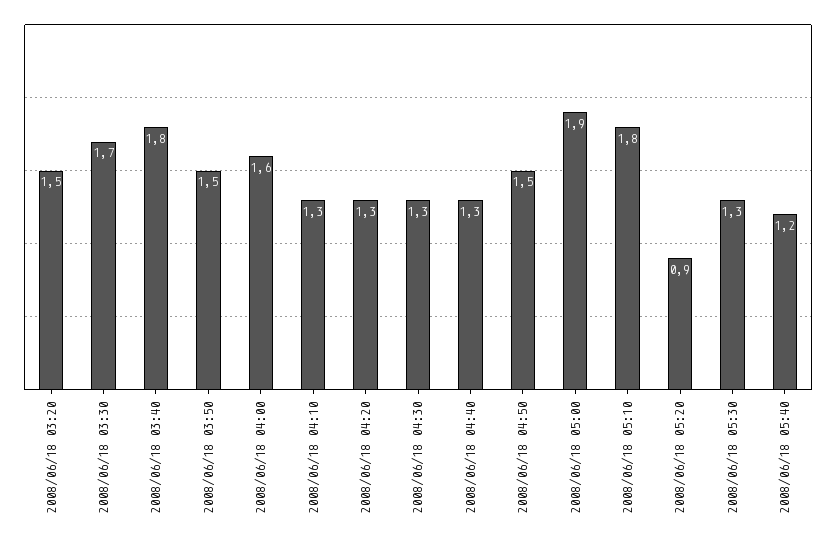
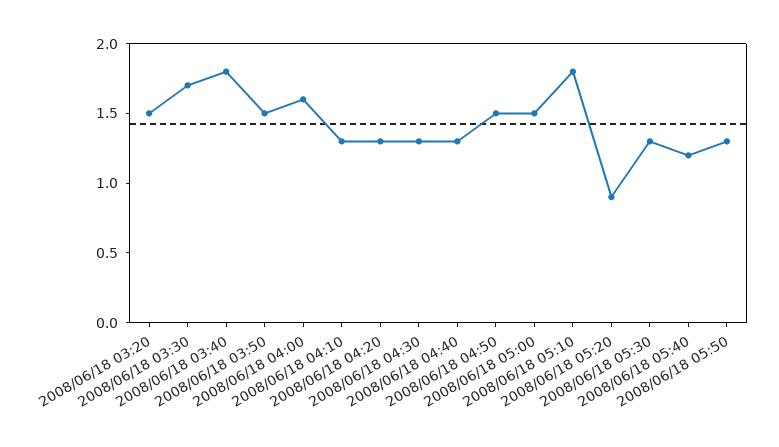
2008/06/18 05:00: 1.9 -> 1.5
2008/06/18 05:50: none -> 1.3

